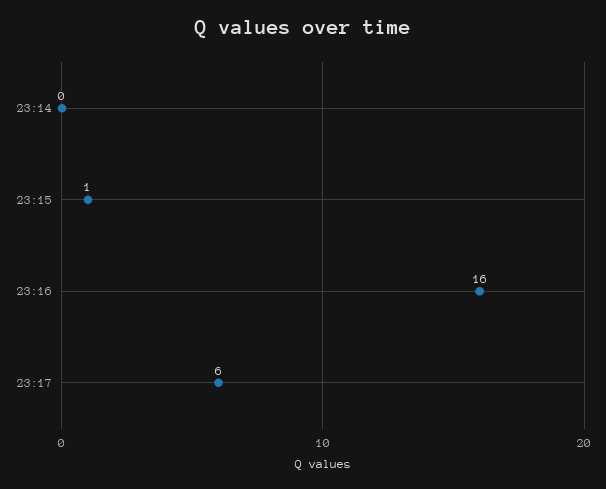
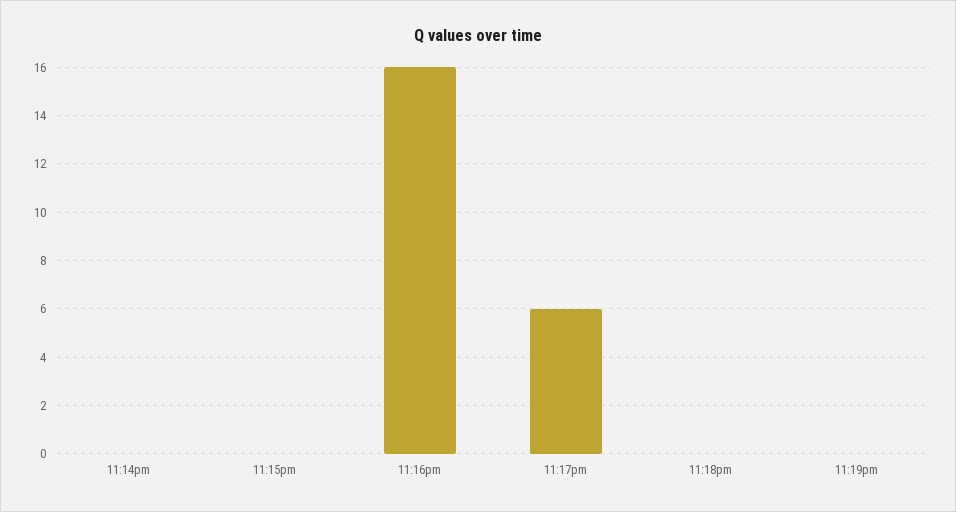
23:15: 1 -> 0
11:18pm: none -> 0
11:19pm: none -> 0

